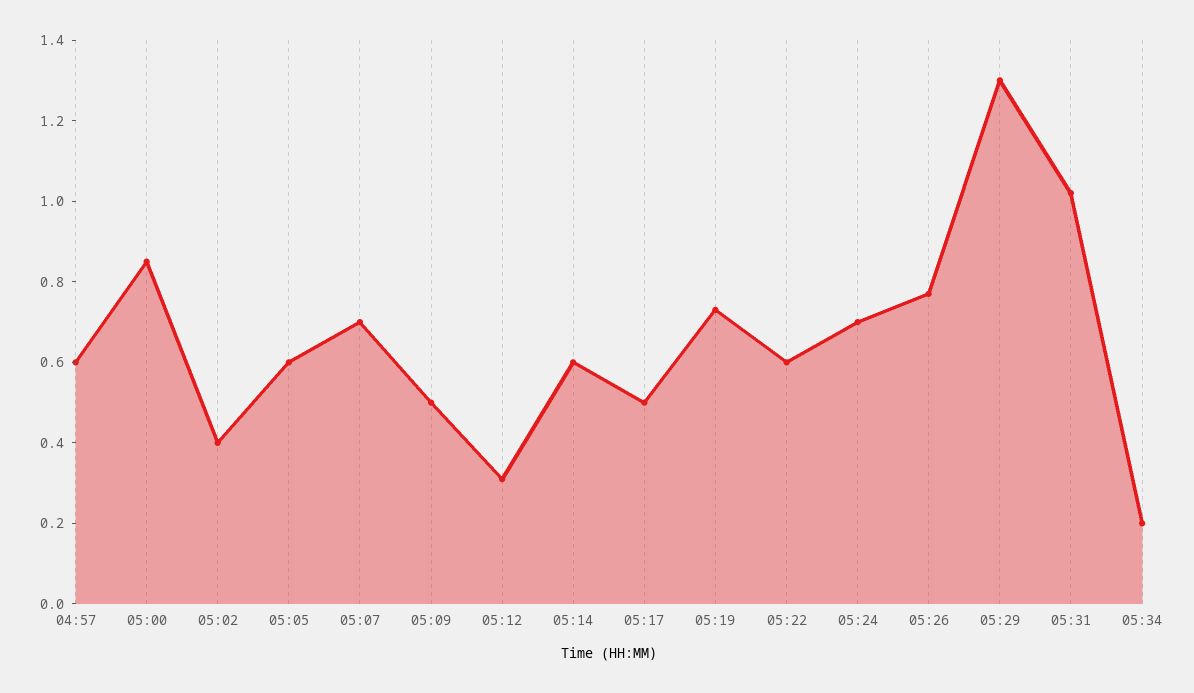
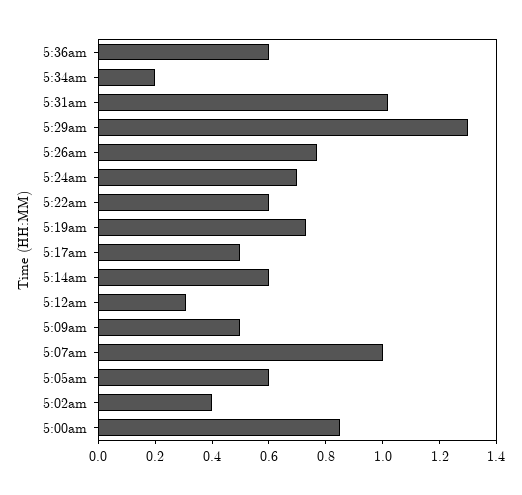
04:57: 0.6 -> none
05:07: 0.7 -> 1
5:36am: none -> 0.6

